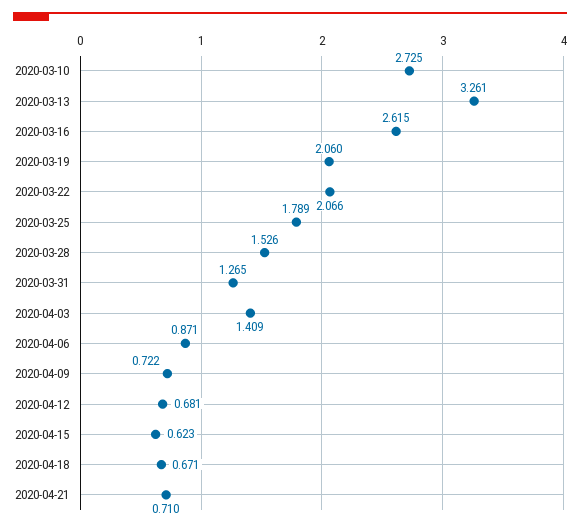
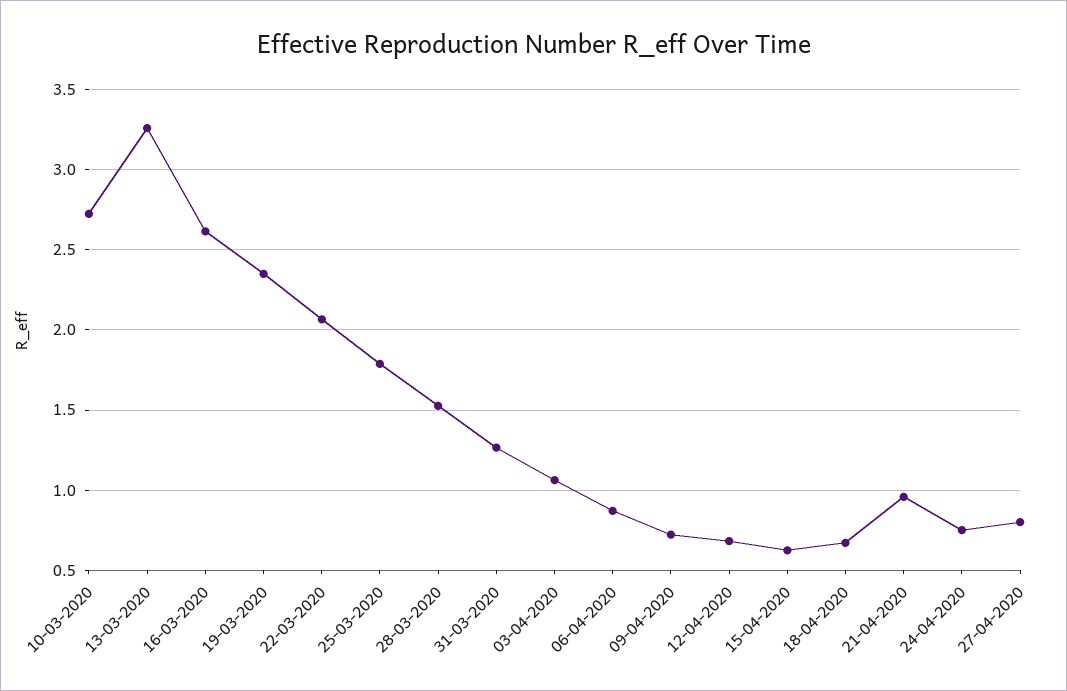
2020-03-19: 2.06 -> 2.35
2020-04-03: 1.409 -> 1.05
2020-04-21: 0.71 -> 0.95
24-04-2020: none -> 0.75
27-04-2020: none -> 0.8

